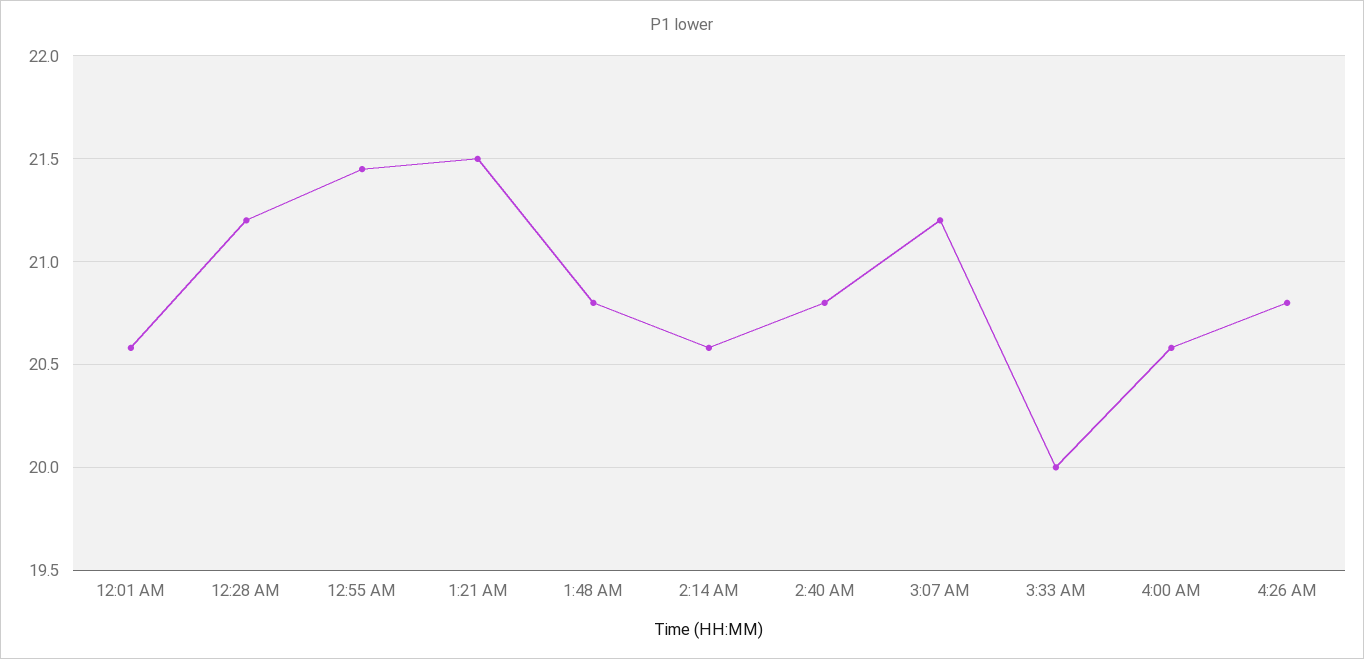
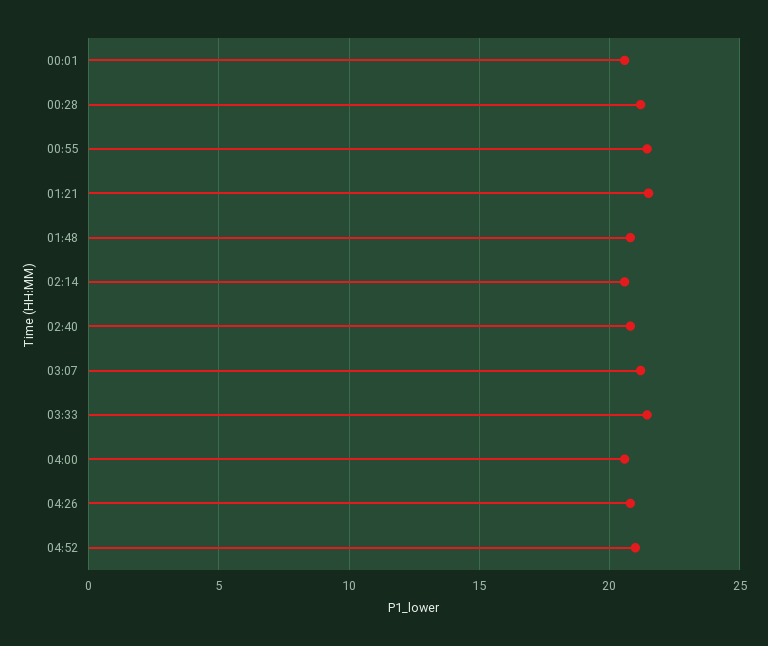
3:33 AM: 20 -> 21.5
04:52: none -> 21

